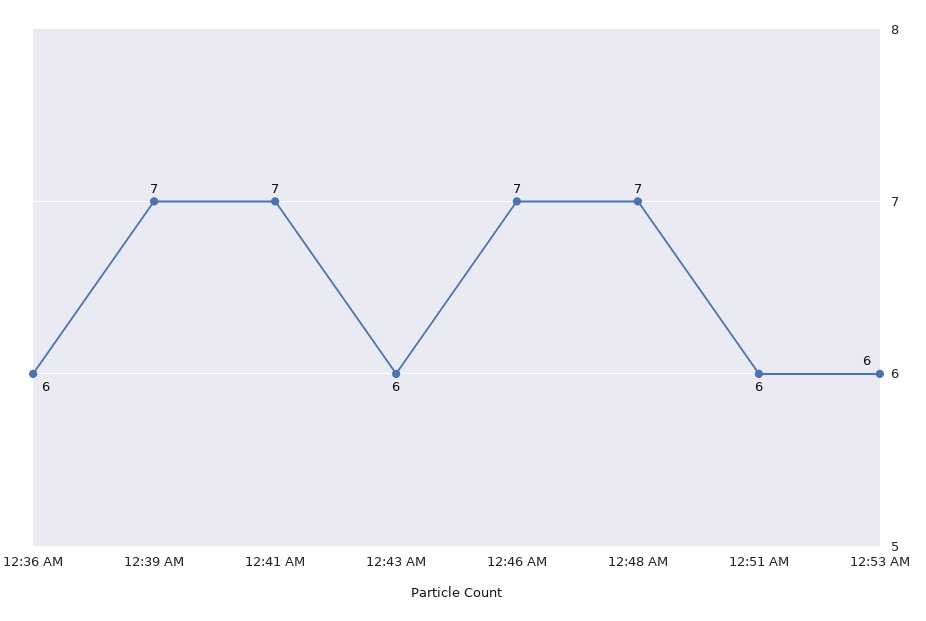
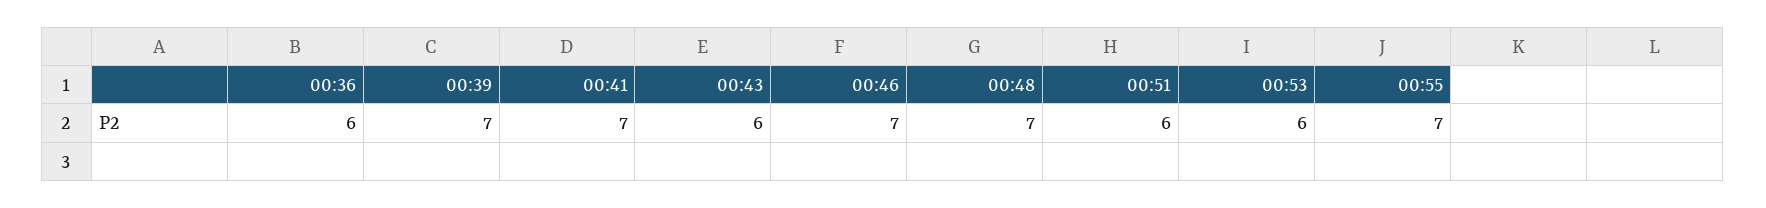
00:55: none -> 7

